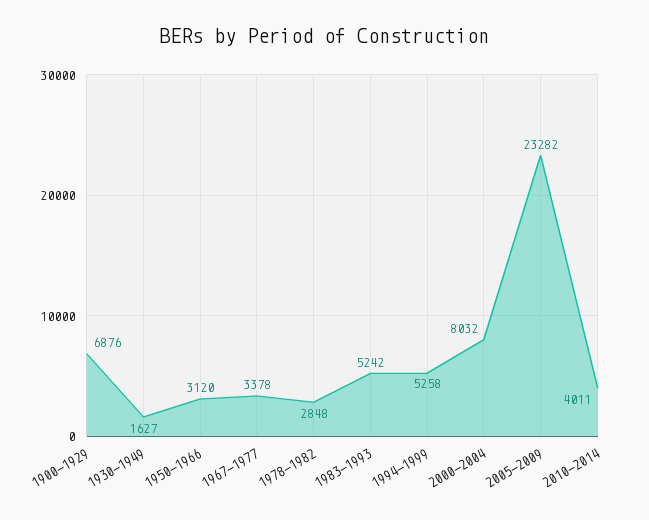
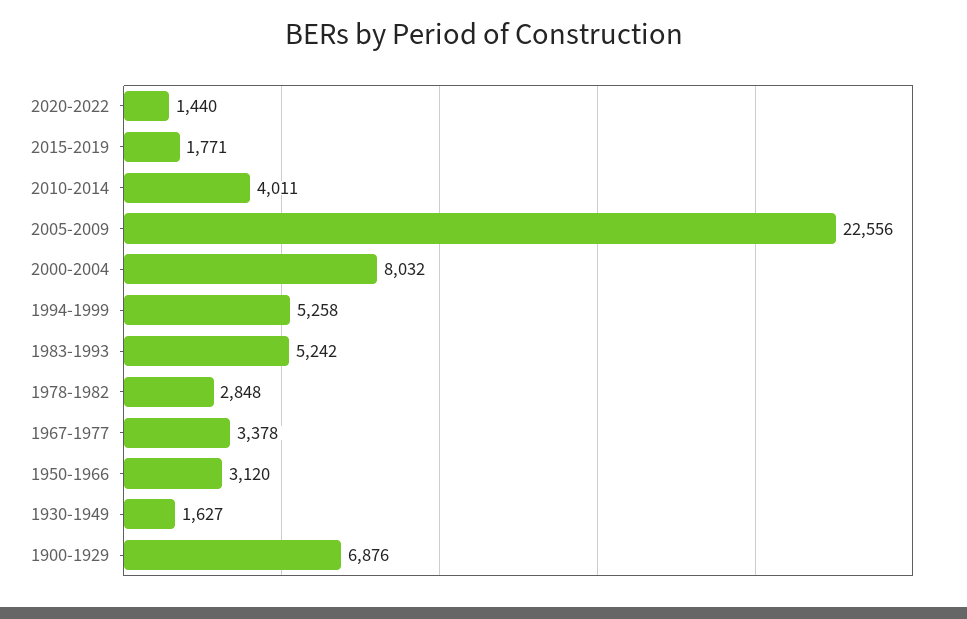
2005-2009: 23282 -> 22556
2020-2022: none -> 1440
2015-2019: none -> 1771

